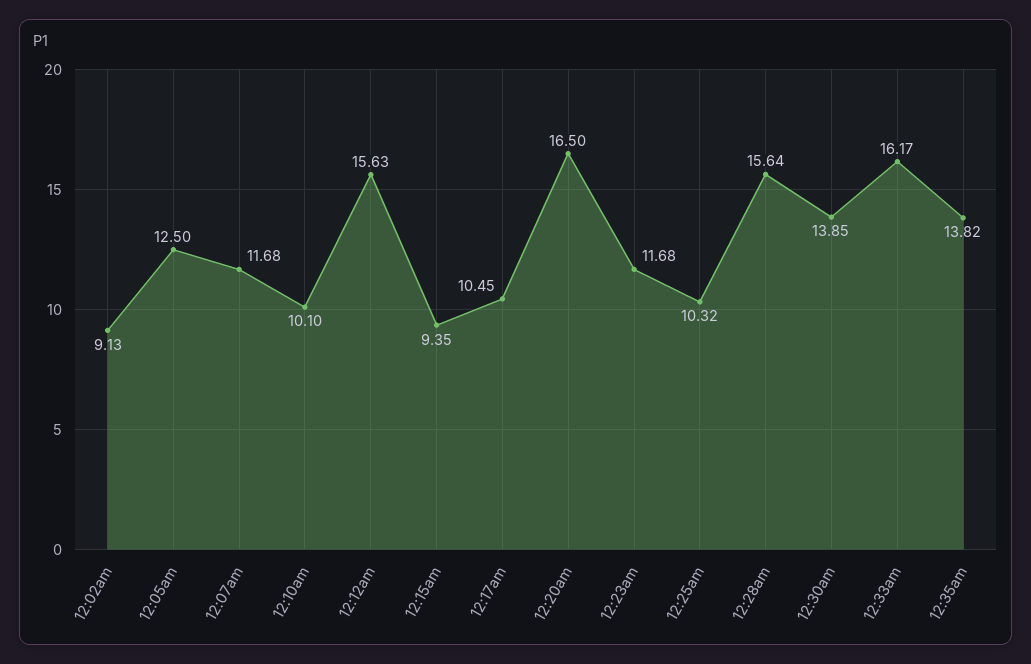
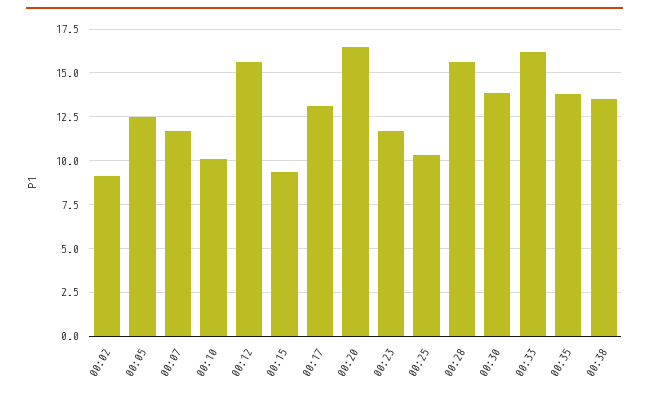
12:17am: 10.45 -> 13
00:38: none -> 13.5

